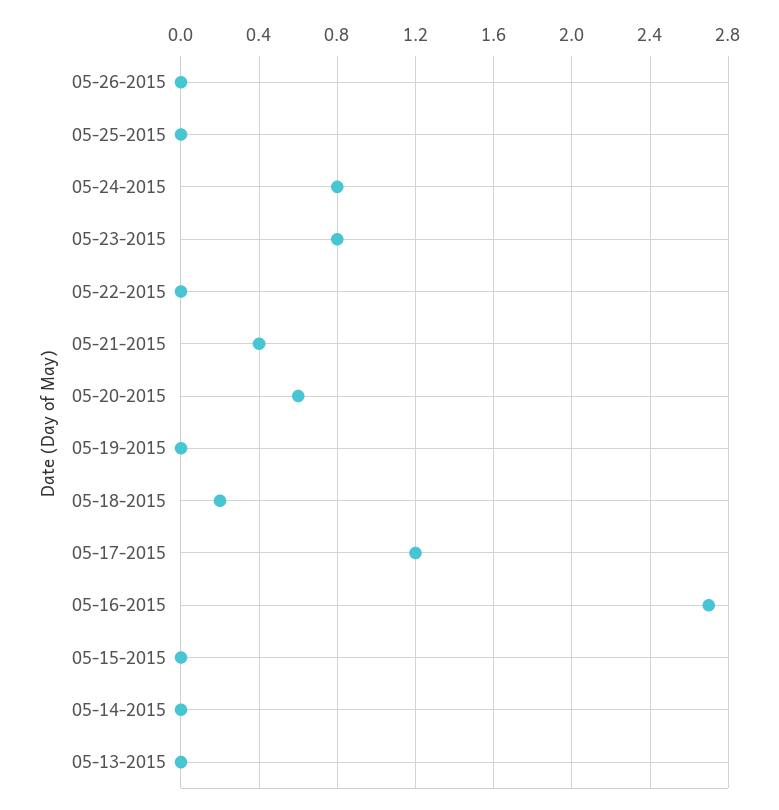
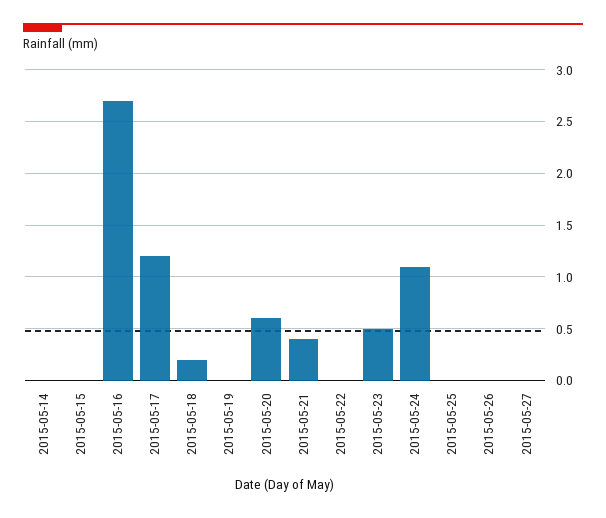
05-24-2015: 0.8 -> 1.1
05-23-2015: 0.8 -> 0.5
05-13-2015: 0 -> none
2015-05-27: none -> 0

